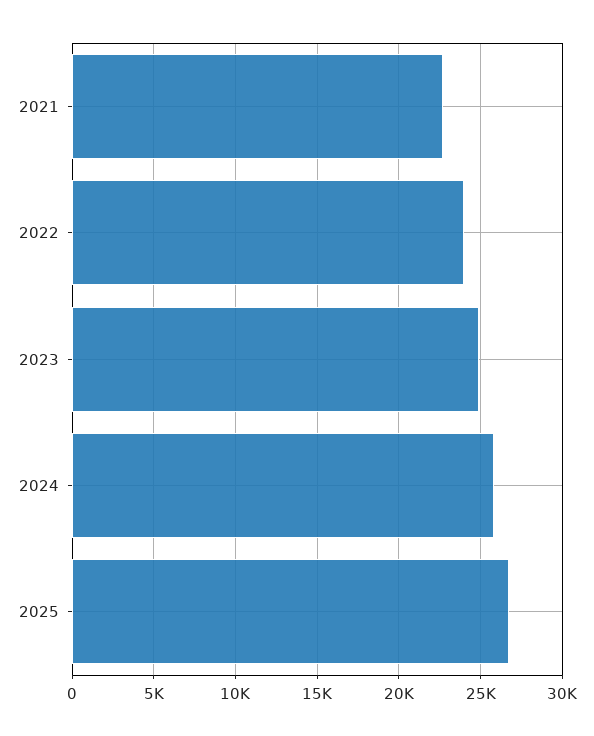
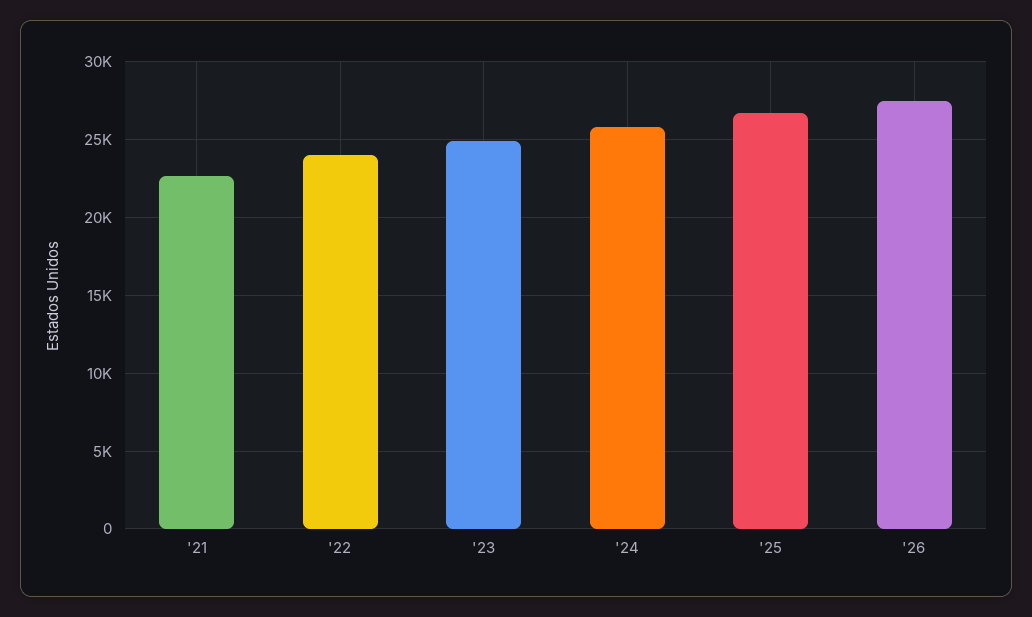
'26: none -> 27500

